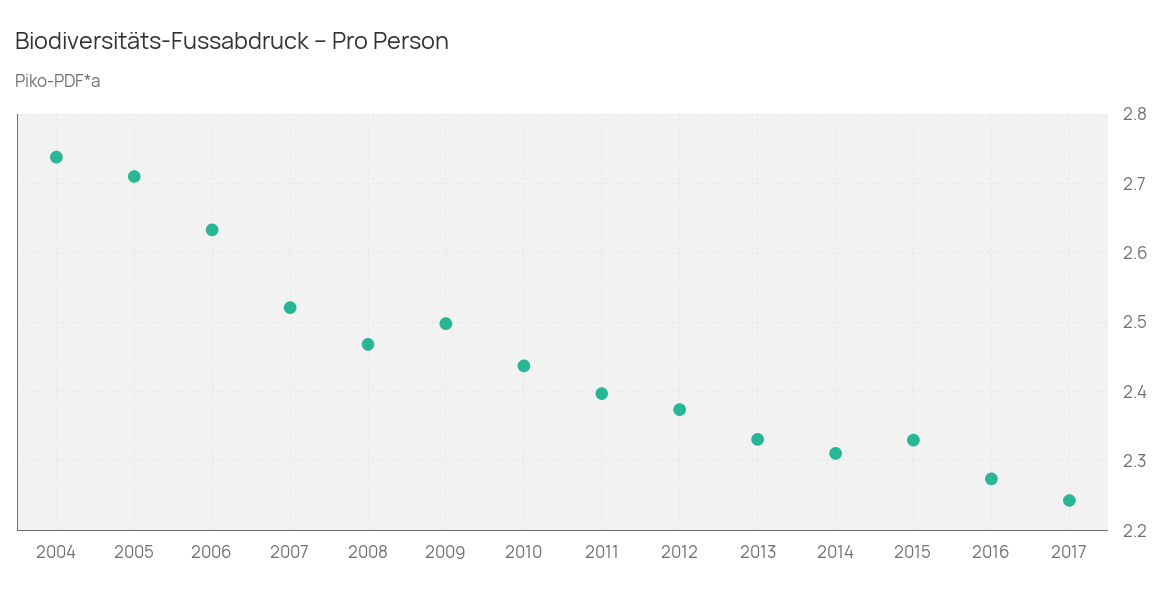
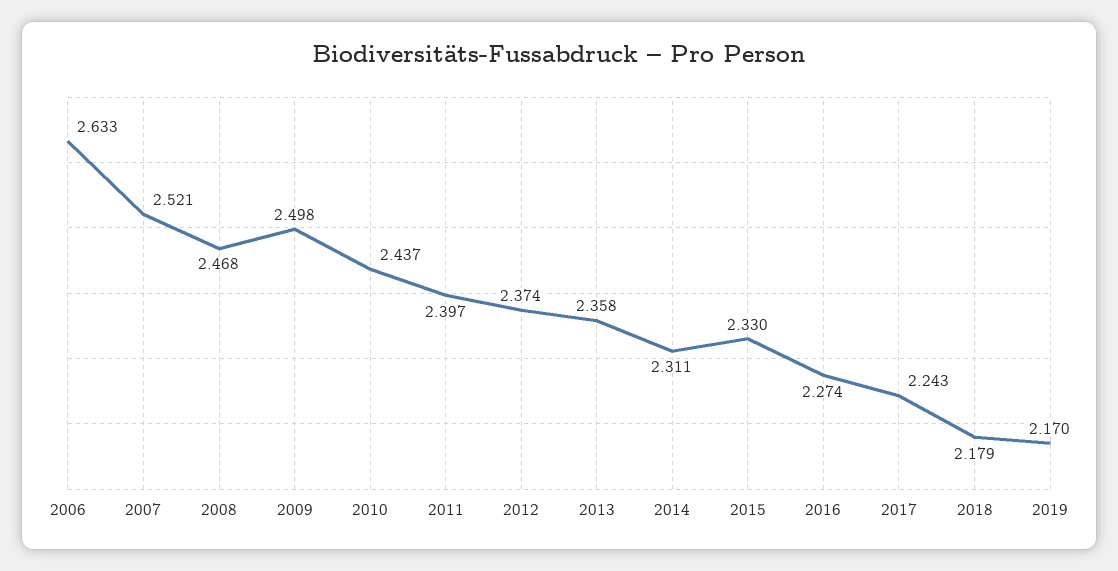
2004: 2.74 -> none
2005: 2.71 -> none
2013: 2.33 -> 2.358
2018: none -> 2.179
2019: none -> 2.17

